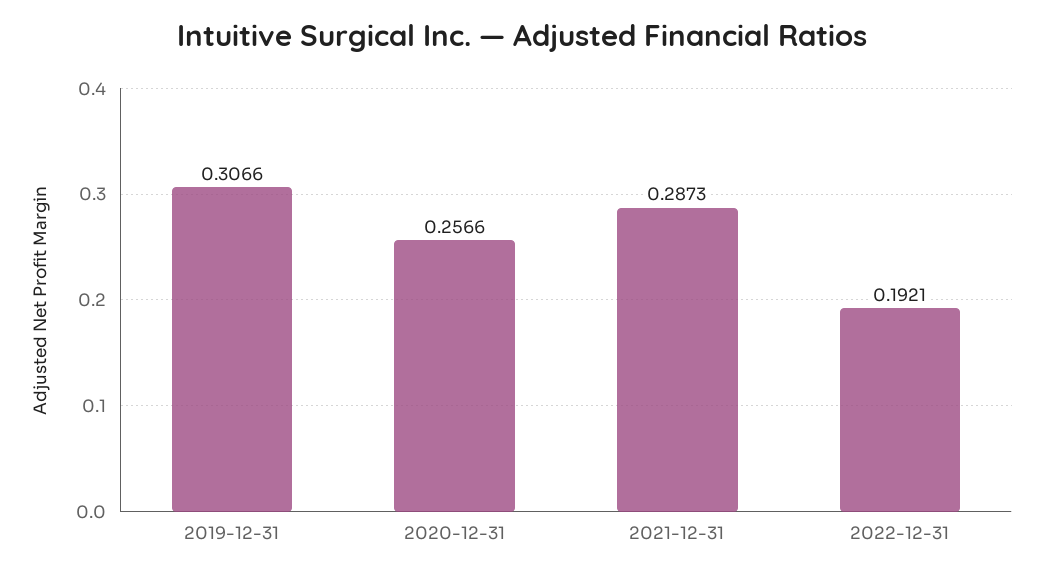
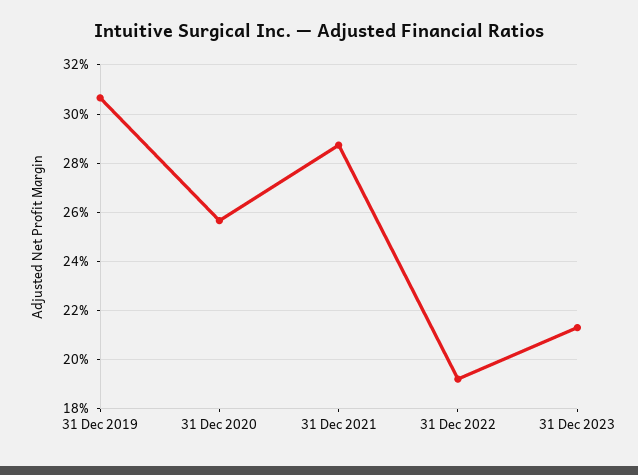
31 Dec 2023: none -> 0.2125

